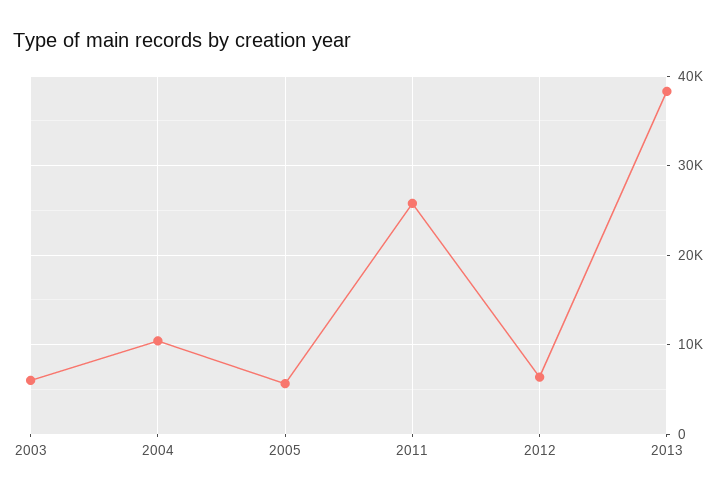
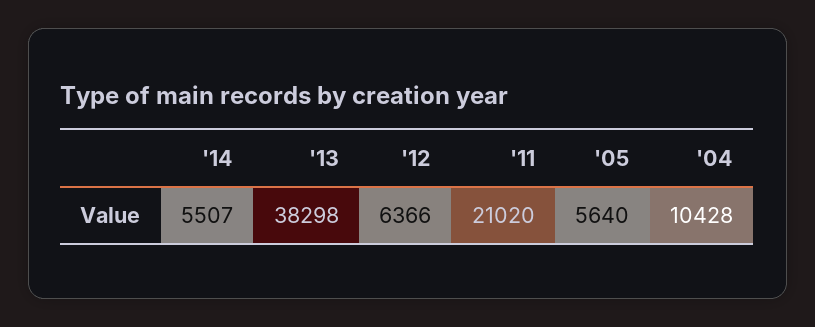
2003: 6000 -> none
2011: 26000 -> 21020
'14: none -> 5507

